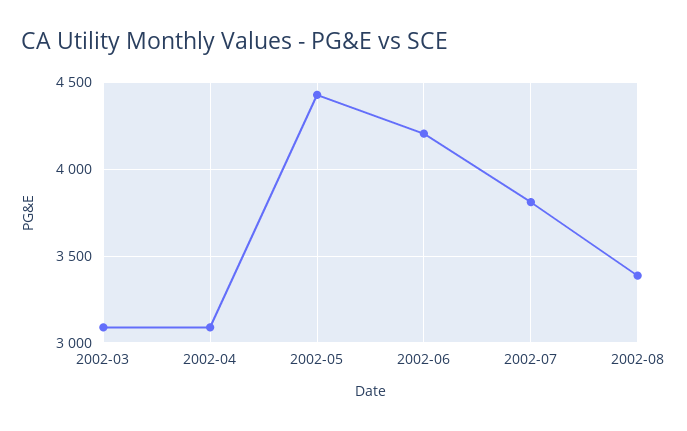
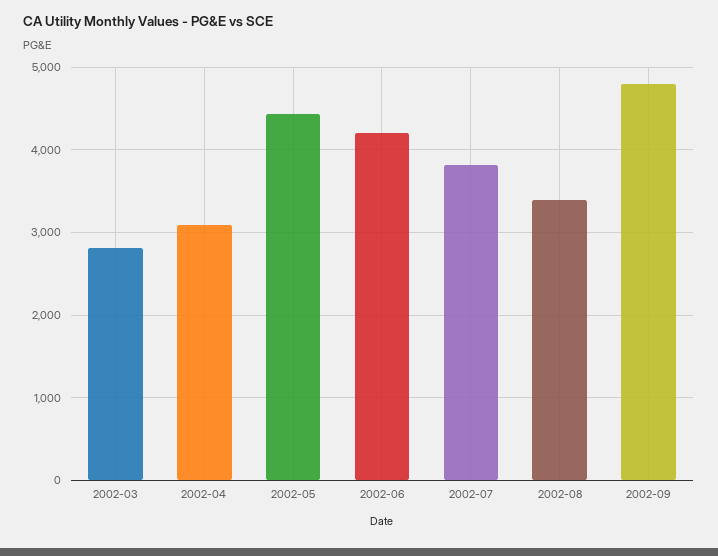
2002-03: 3100 -> 2800
2002-09: none -> 4800

